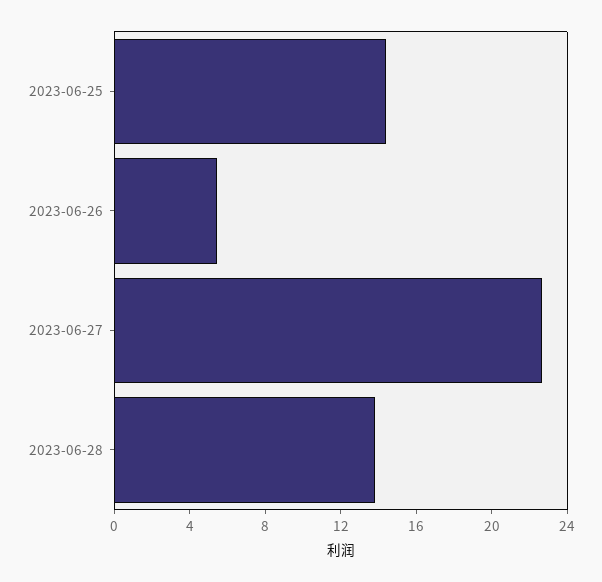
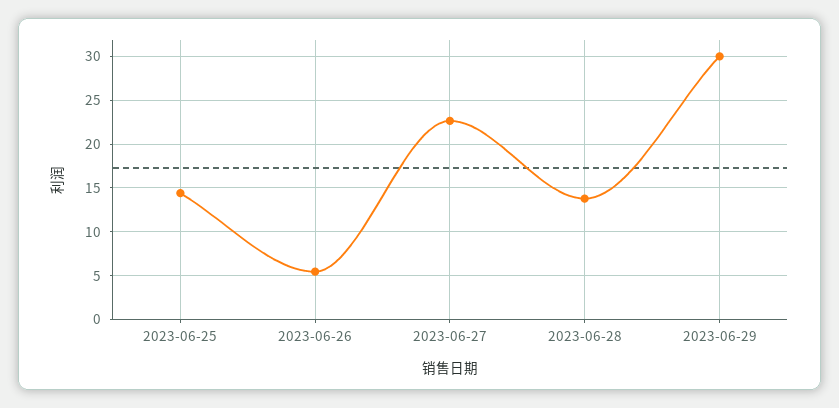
2023-06-29: none -> 30

